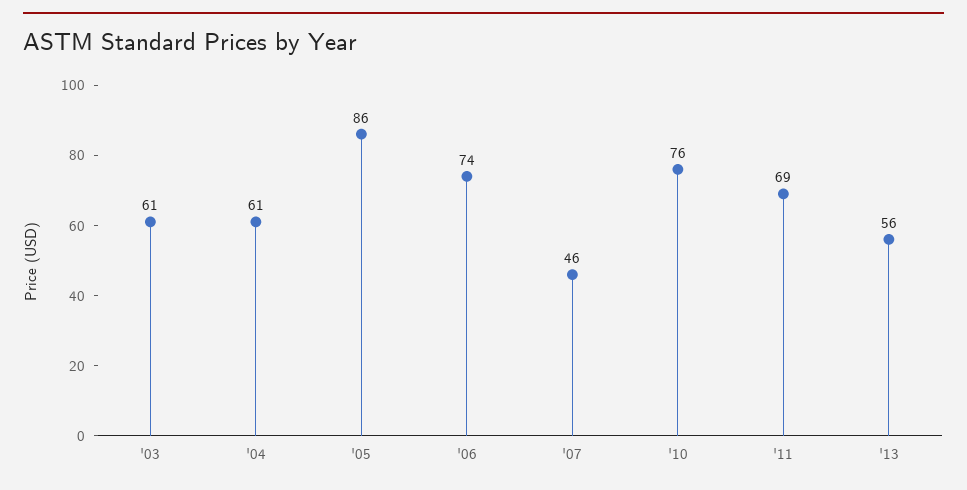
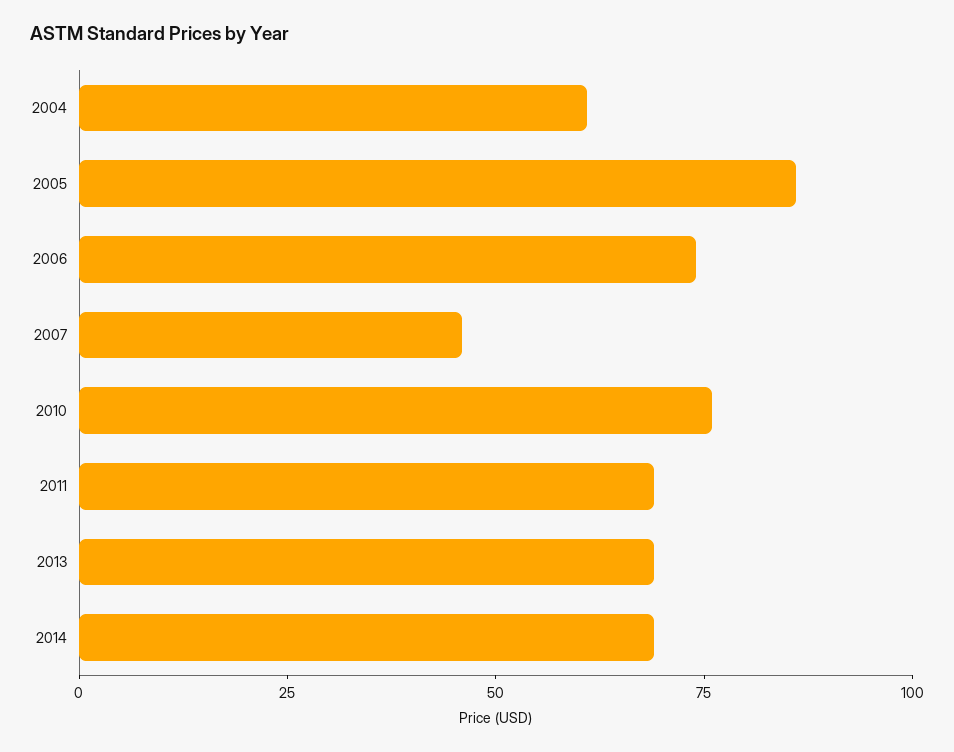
'03: 61 -> none
'13: 56 -> 70
2014: none -> 70

